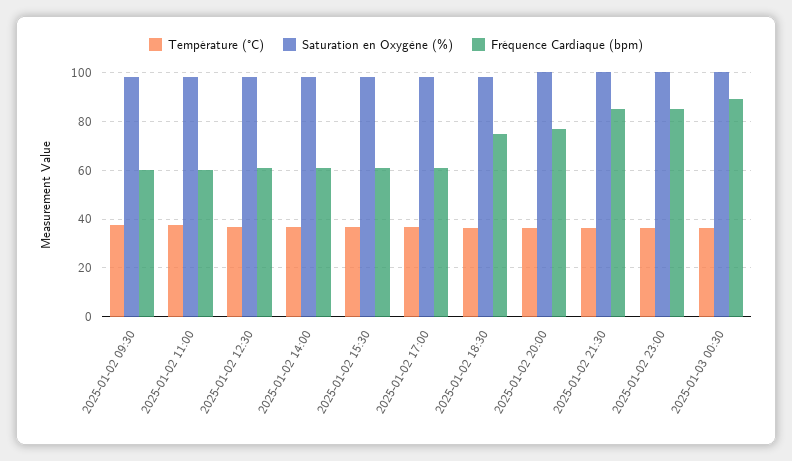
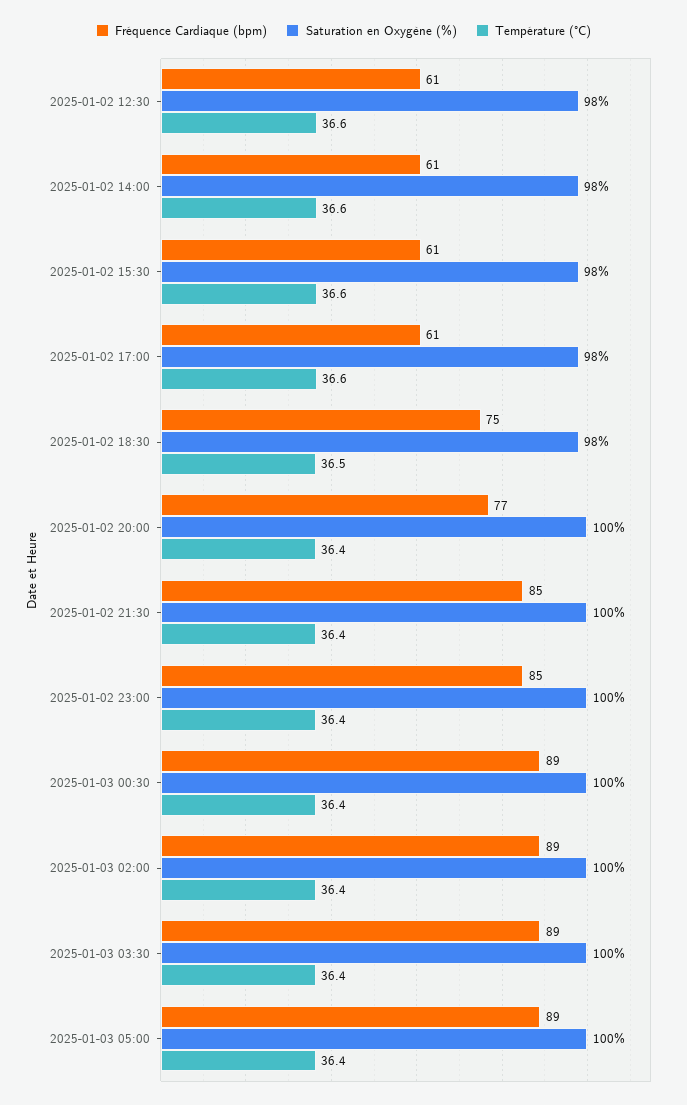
Température (°C), 2025-01-02 09:30: 37.5 -> none
Saturation en Oxygène (%), 2025-01-02 09:30: 97.5 -> none
Fréquence Cardiaque (bpm), 2025-01-02 09:30: 60 -> none
Température (°C), 2025-01-02 11:00: 37.5 -> none
Saturation en Oxygène (%), 2025-01-02 11:00: 97.5 -> none
Fréquence Cardiaque (bpm), 2025-01-02 11:00: 60 -> none
Fréquence Cardiaque (bpm), 2025-01-03 02:00: none -> 89
Saturation en Oxygène (%), 2025-01-03 02:00: none -> 100
Température (°C), 2025-01-03 02:00: none -> 36.4
Fréquence Cardiaque (bpm), 2025-01-03 03:30: none -> 89
Saturation en Oxygène (%), 2025-01-03 03:30: none -> 100
Température (°C), 2025-01-03 03:30: none -> 36.4
Fréquence Cardiaque (bpm), 2025-01-03 05:00: none -> 89
Saturation en Oxygène (%), 2025-01-03 05:00: none -> 100
Température (°C), 2025-01-03 05:00: none -> 36.4

